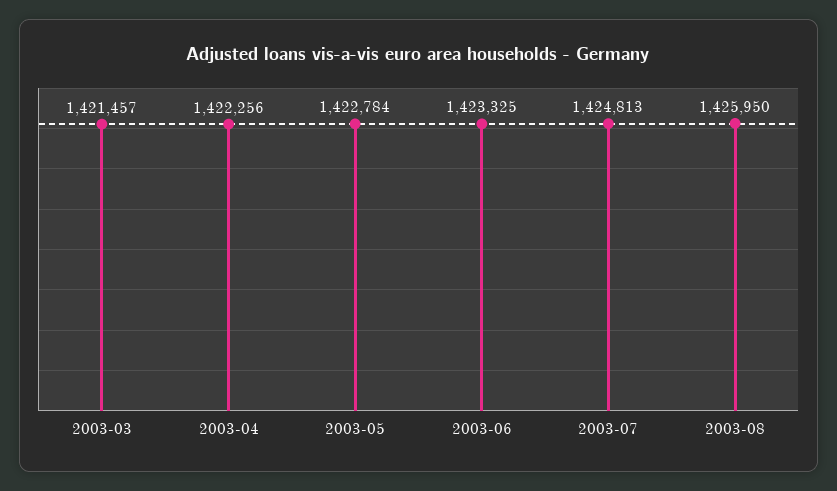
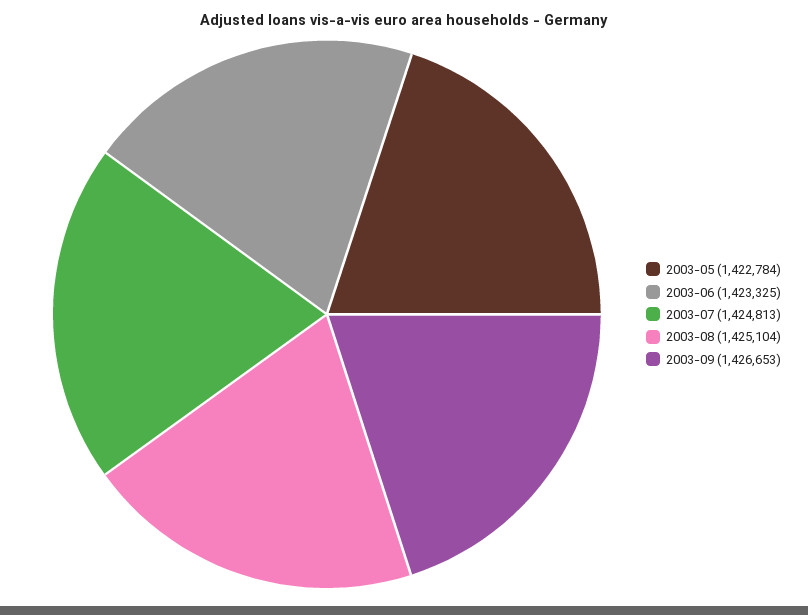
2003-03: 1421457 -> none
2003-04: 1422256 -> none
2003-08: 1425950 -> 1425104
2003-09: none -> 1426653

